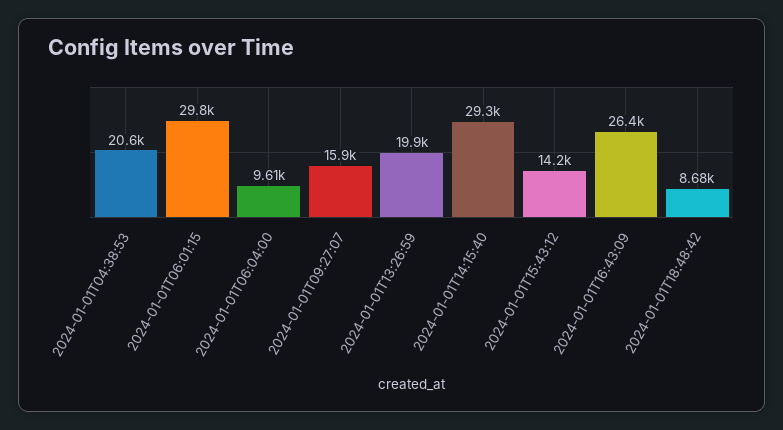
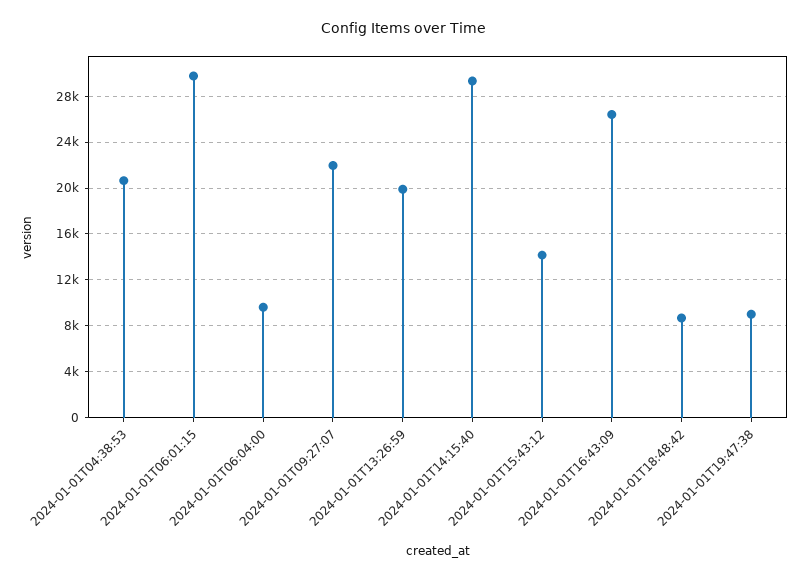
2024-01-01T09:27:07: 15900 -> 22000
2024-01-01T19:47:38: none -> 9000

